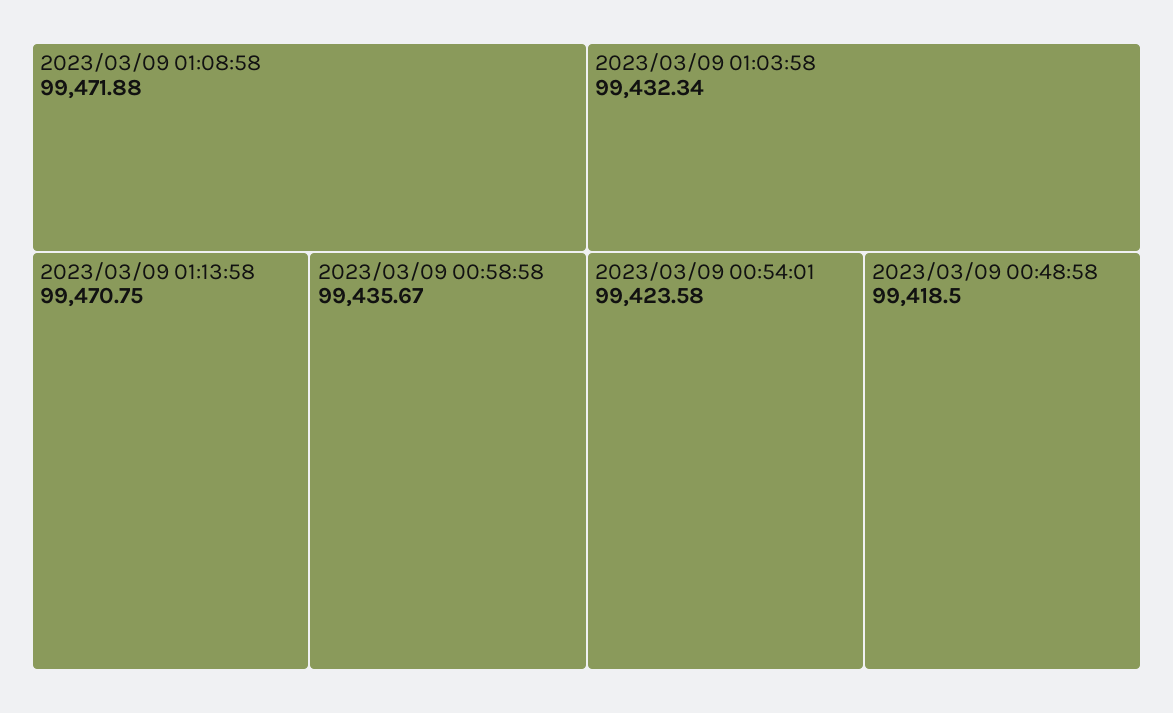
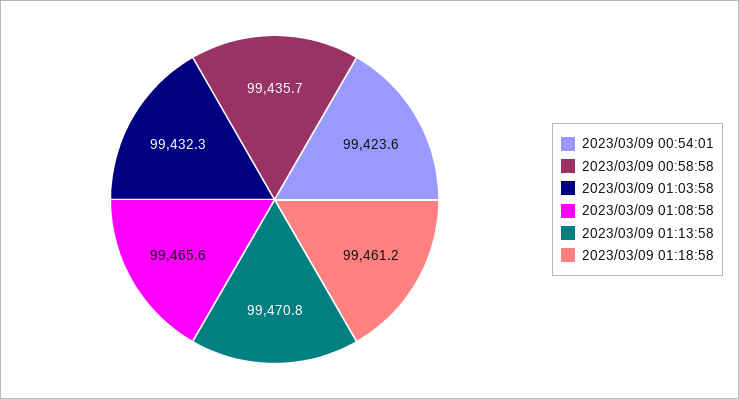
2023/03/09 01:08:58: 99471.88 -> 99465.6
2023/03/09 00:48:58: 99418.5 -> none
2023/03/09 01:18:58: none -> 99461.2

